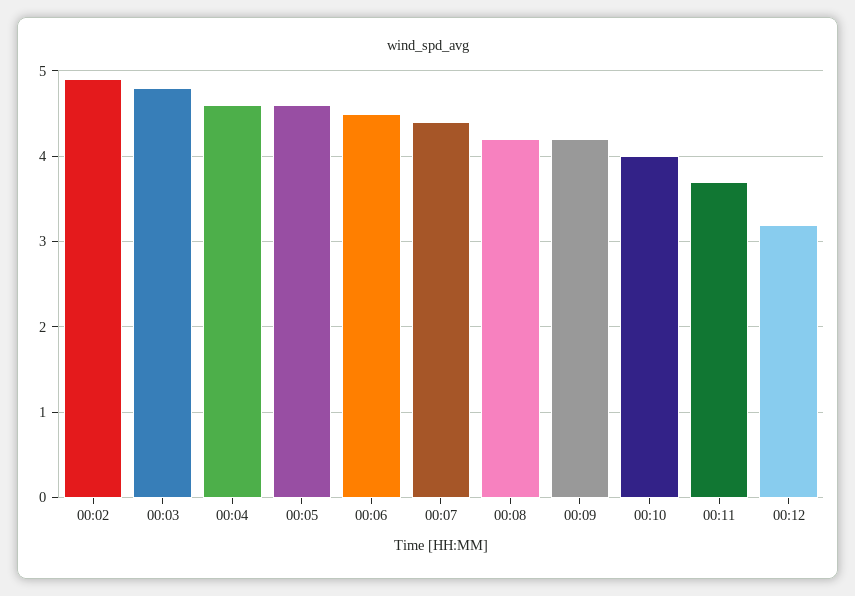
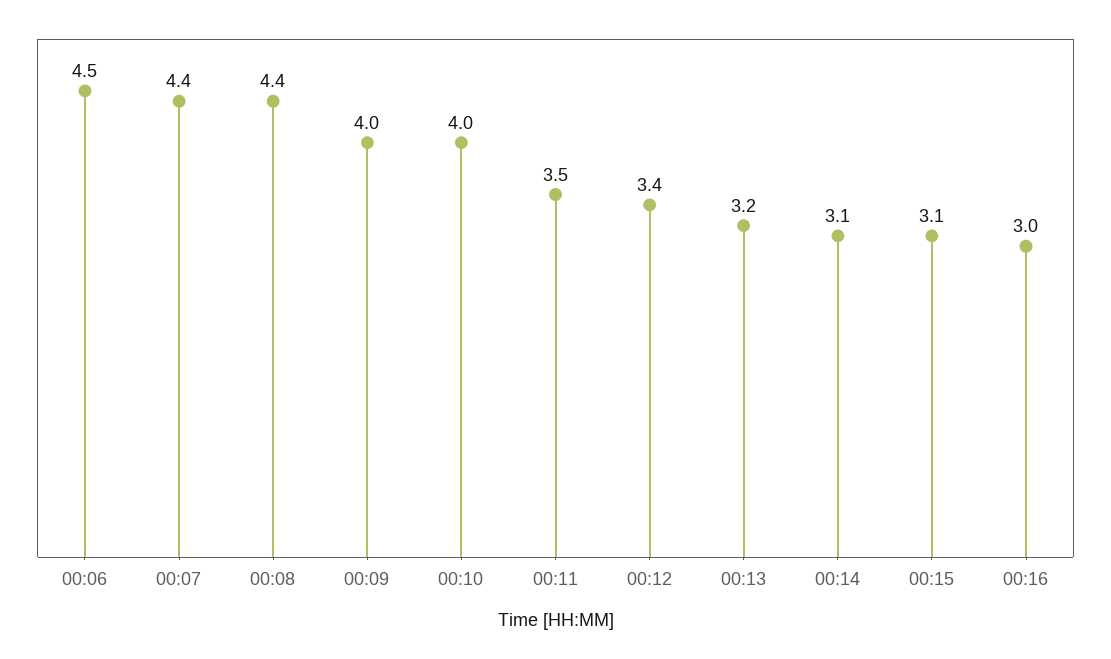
00:02: 4.9 -> none
00:03: 4.8 -> none
00:04: 4.6 -> none
00:05: 4.6 -> none
00:08: 4.2 -> 4.4
00:09: 4.2 -> 4
00:11: 3.7 -> 3.5
00:12: 3.2 -> 3.4
00:13: none -> 3.2
00:14: none -> 3.1
00:15: none -> 3.1
00:16: none -> 3

